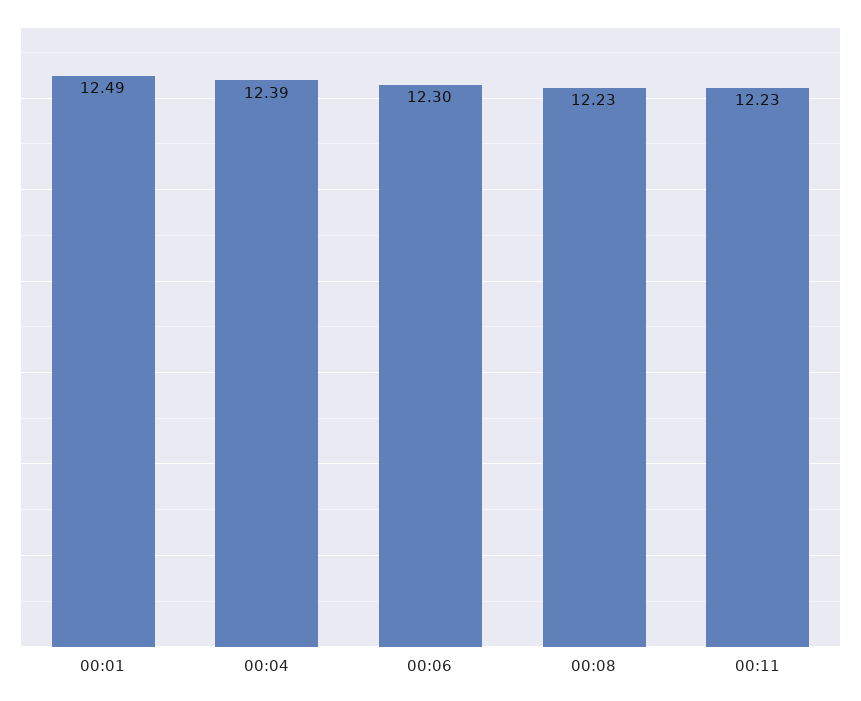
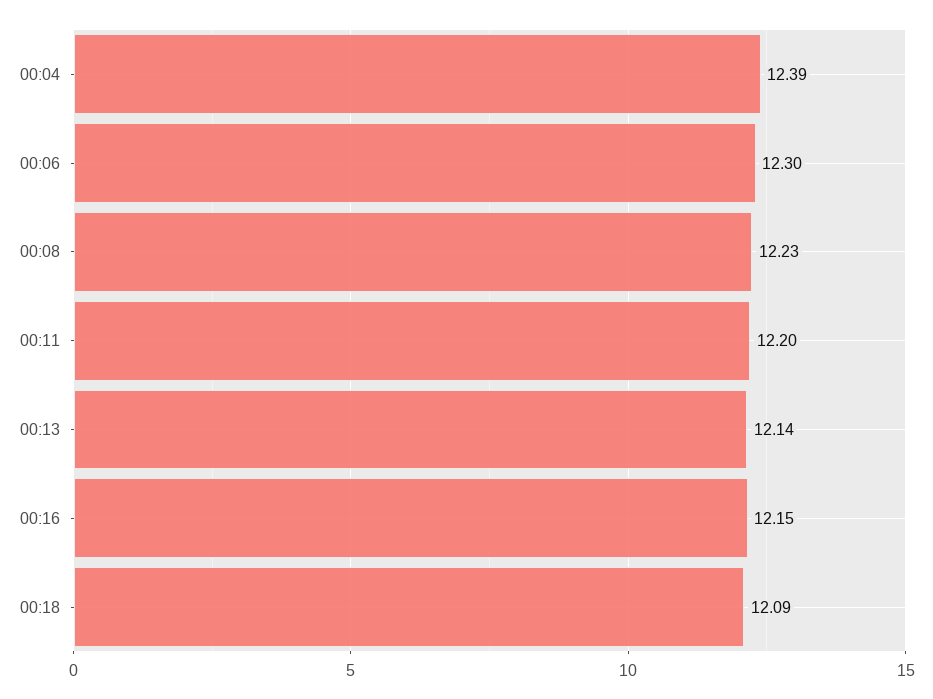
00:01: 12.49 -> none
00:11: 12.23 -> 12.2
00:13: none -> 12.14
00:16: none -> 12.15
00:18: none -> 12.09

